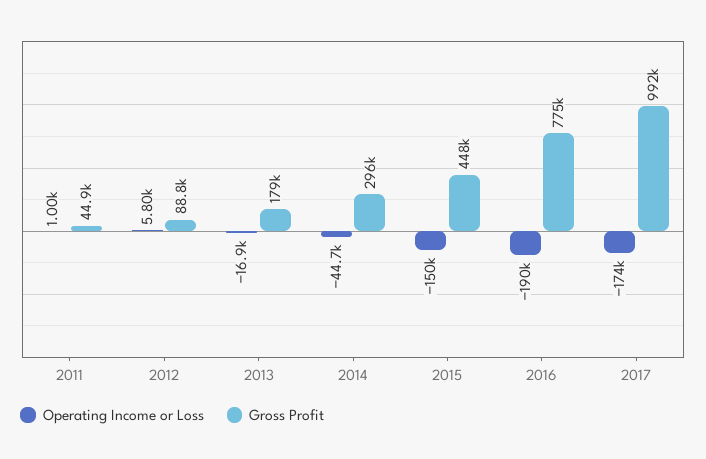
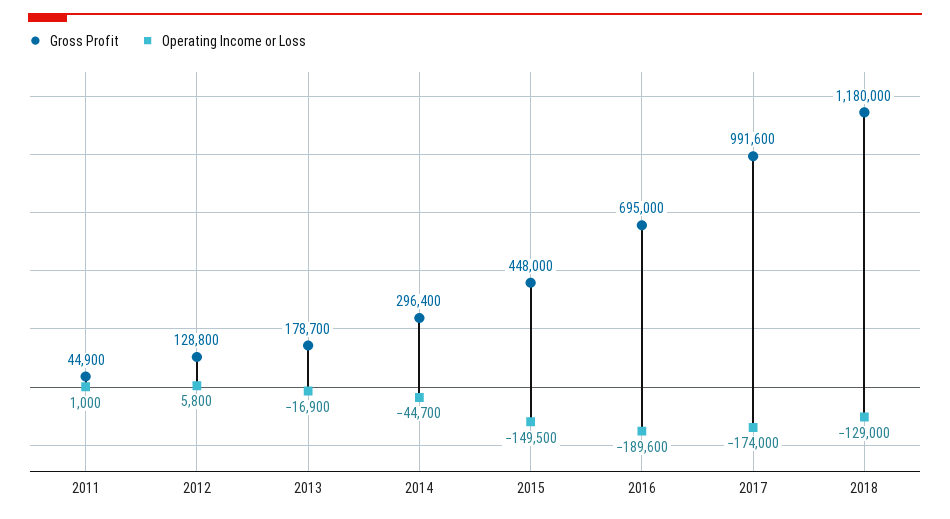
Gross Profit, 2012: 88800 -> 128800
Gross Profit, 2016: 775000 -> 695000
Gross Profit, 2018: none -> 1180000
Operating Income or Loss, 2018: none -> -129000

